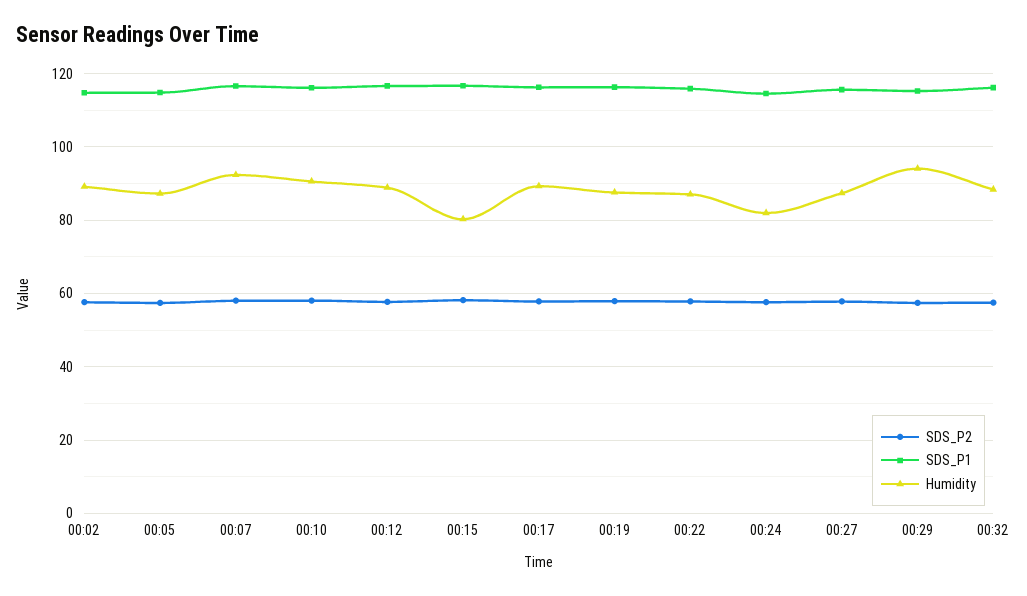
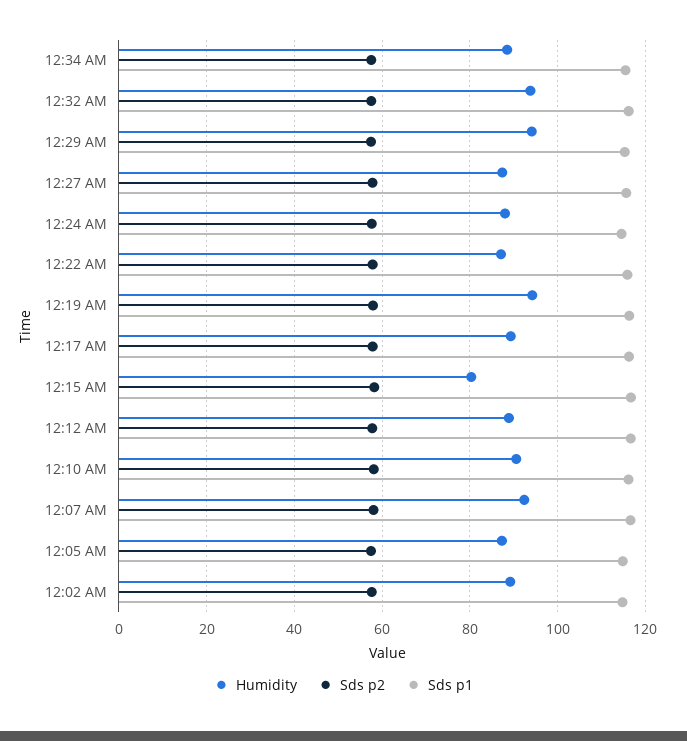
Humidity, 00:19: 88 -> 94
Humidity, 00:24: 82 -> 88
Humidity, 00:32: 88 -> 94
Humidity, 12:34 AM: none -> 88
SDS_P2, 12:34 AM: none -> 58
SDS_P1, 12:34 AM: none -> 116

